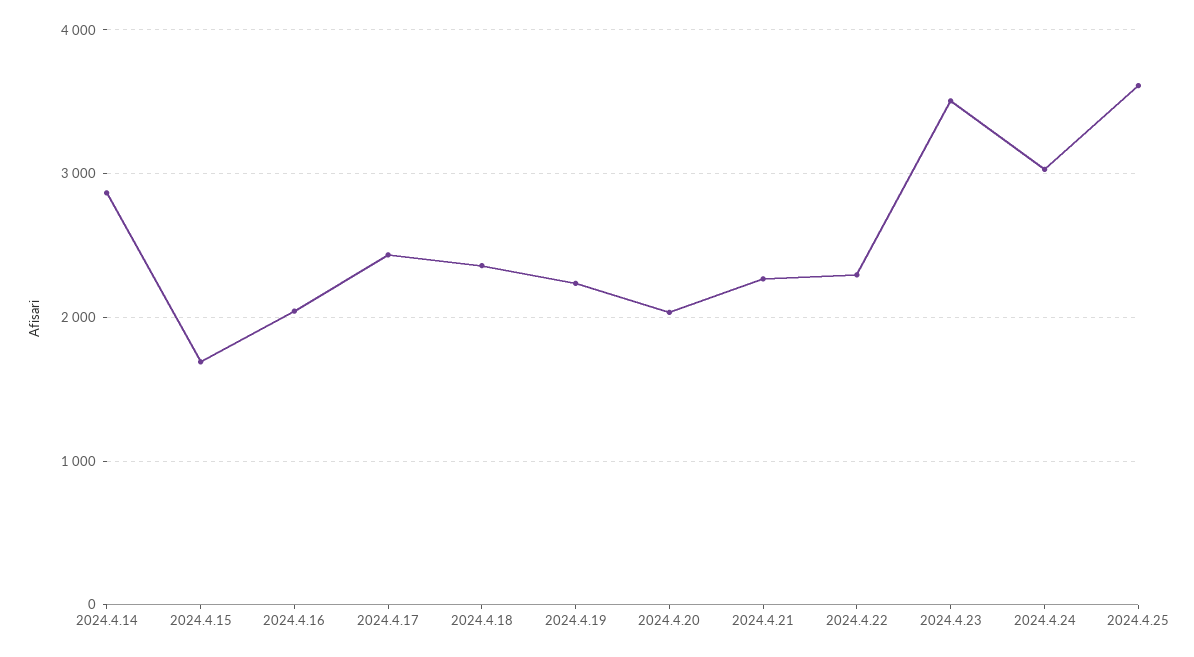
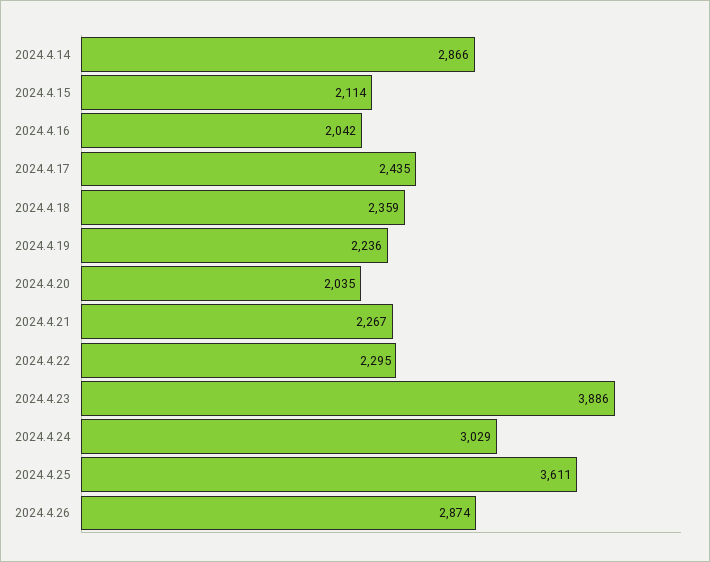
2024.4.15: 1700 -> 2114
2024.4.23: 3500 -> 3886
2024.4.26: none -> 2874

